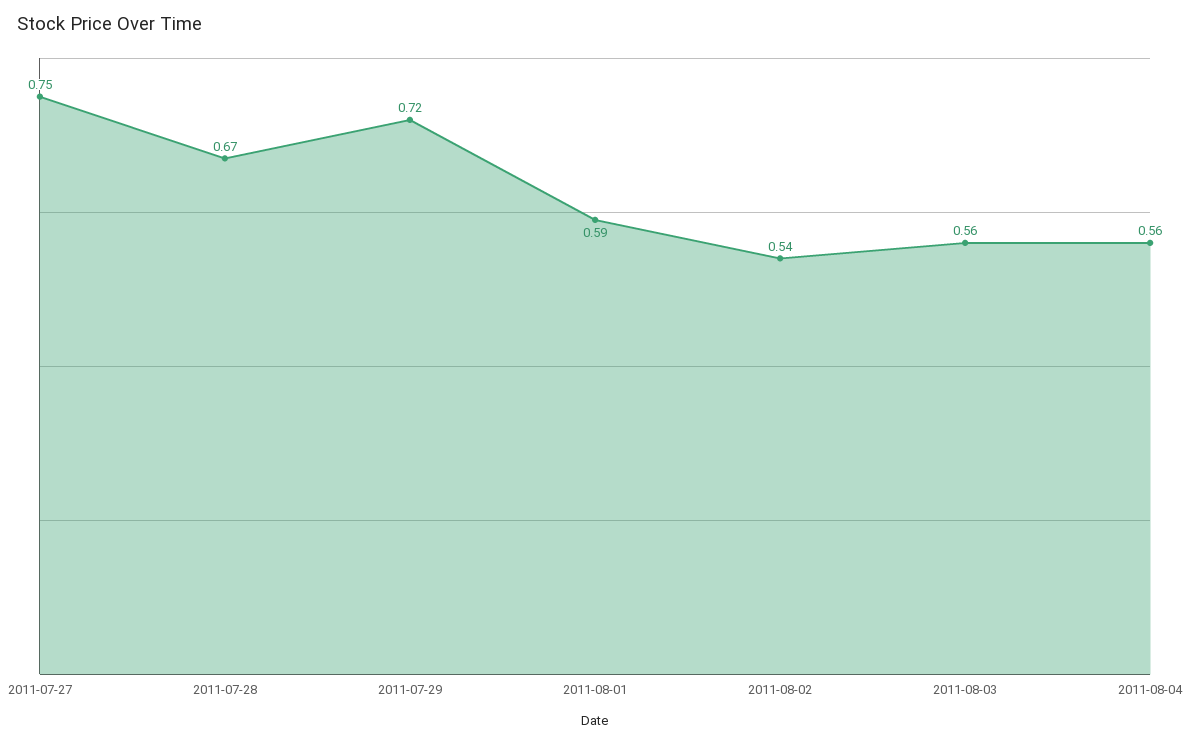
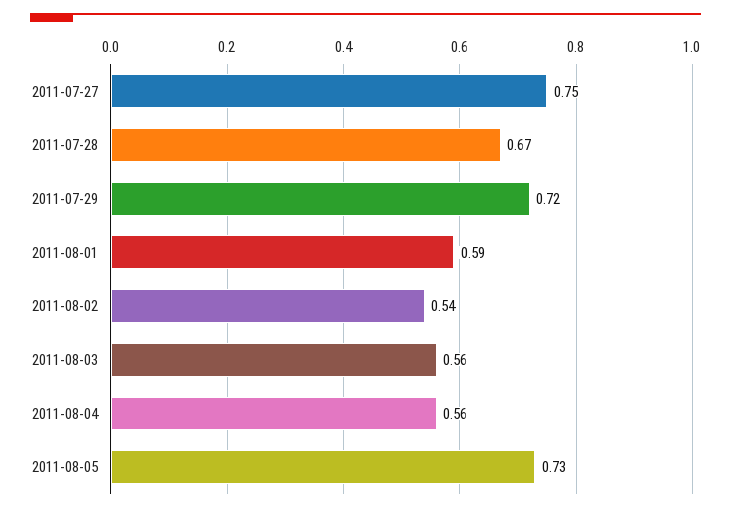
2011-08-05: none -> 0.73

